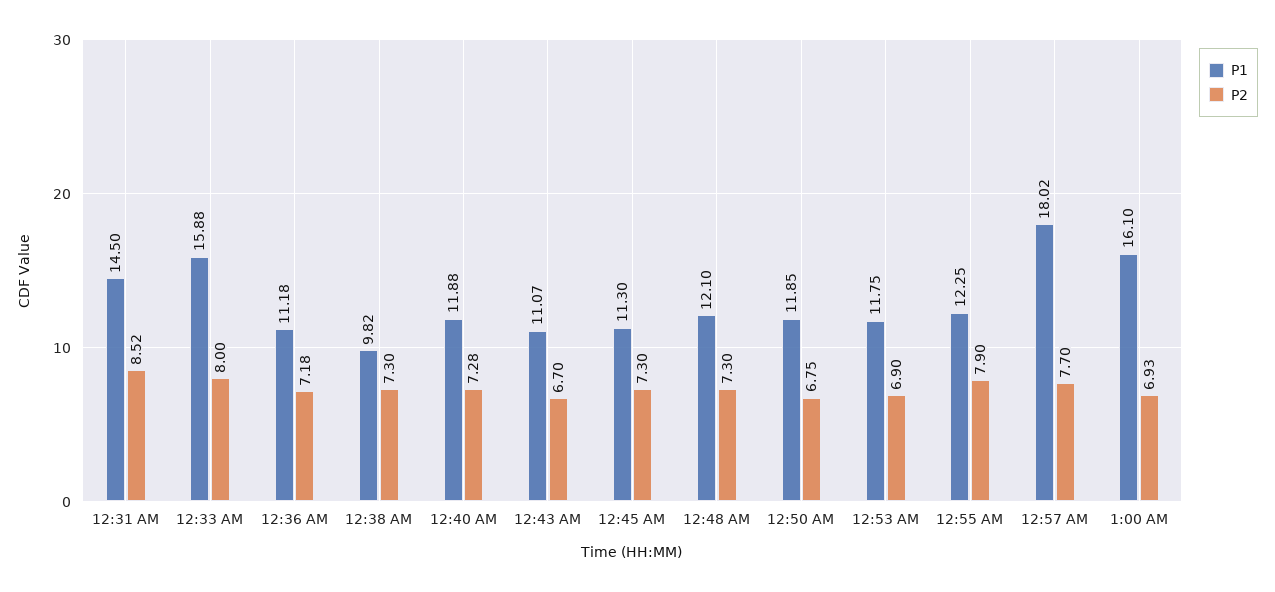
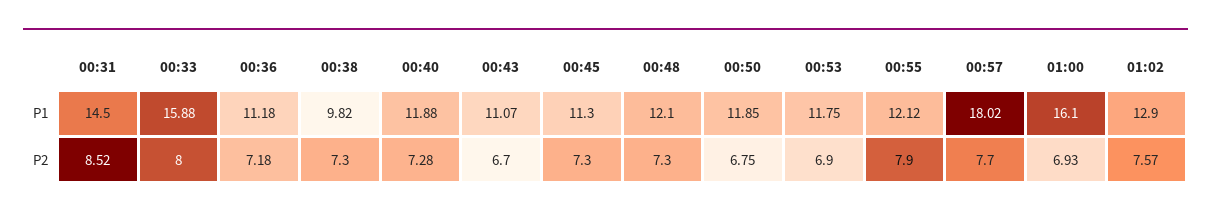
P1, 12:55 AM: 12.25 -> 12.12
P1, 01:02: none -> 12.9
P2, 01:02: none -> 7.57

